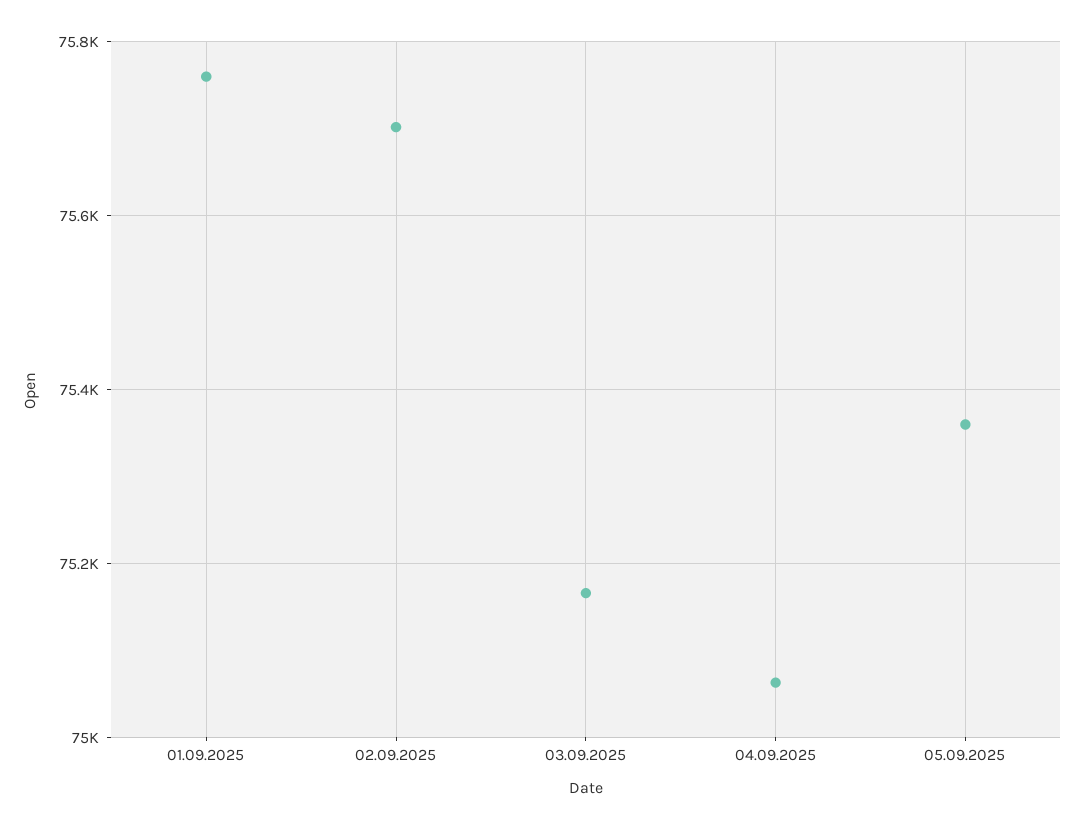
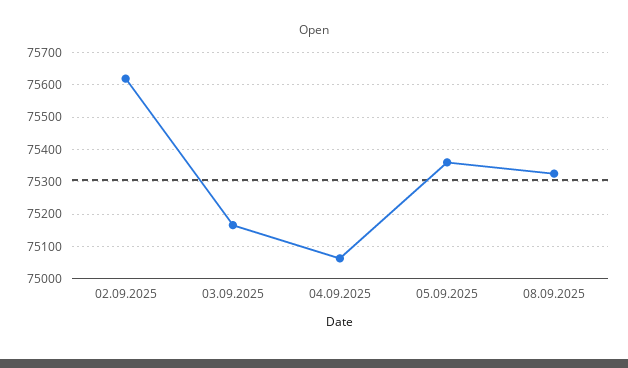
01.09.2025: 75760 -> none
02.09.2025: 75700 -> 75620
08.09.2025: none -> 75320

